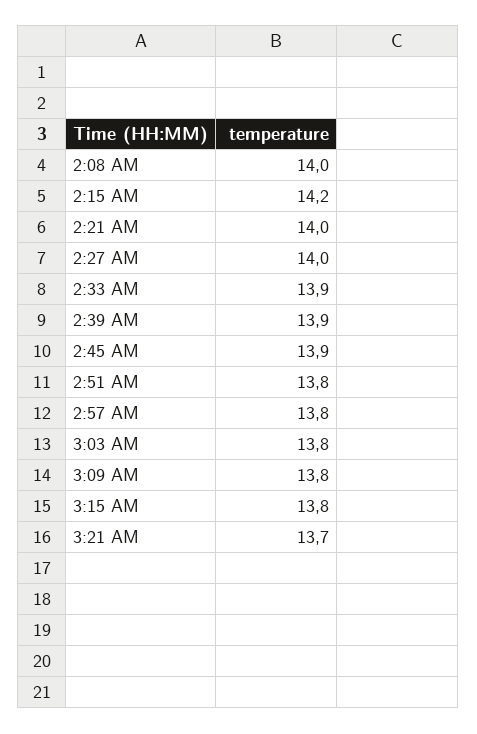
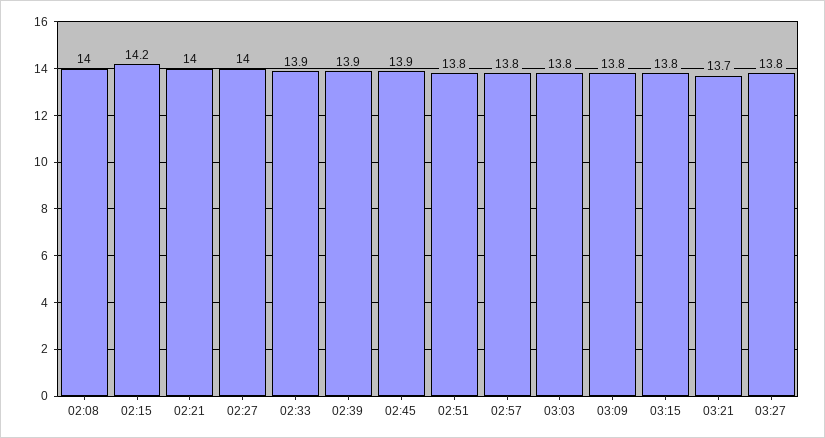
03:27: none -> 13.8

